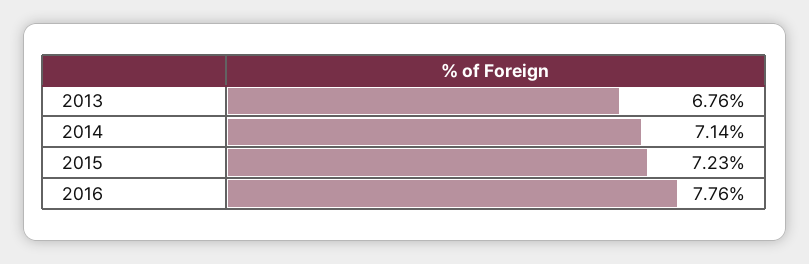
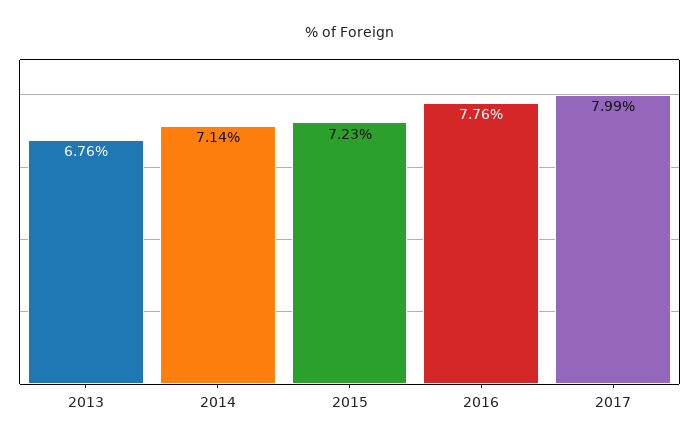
2017: none -> 7.99

